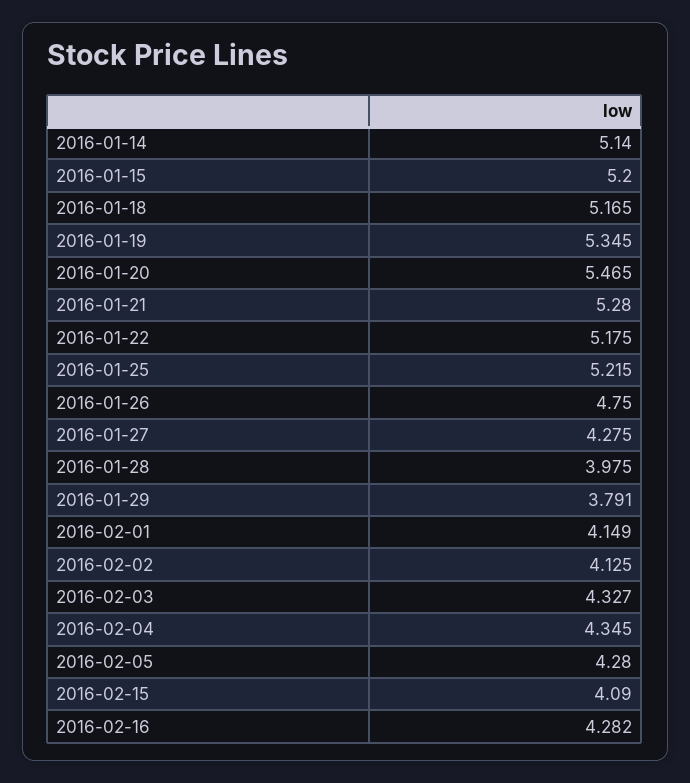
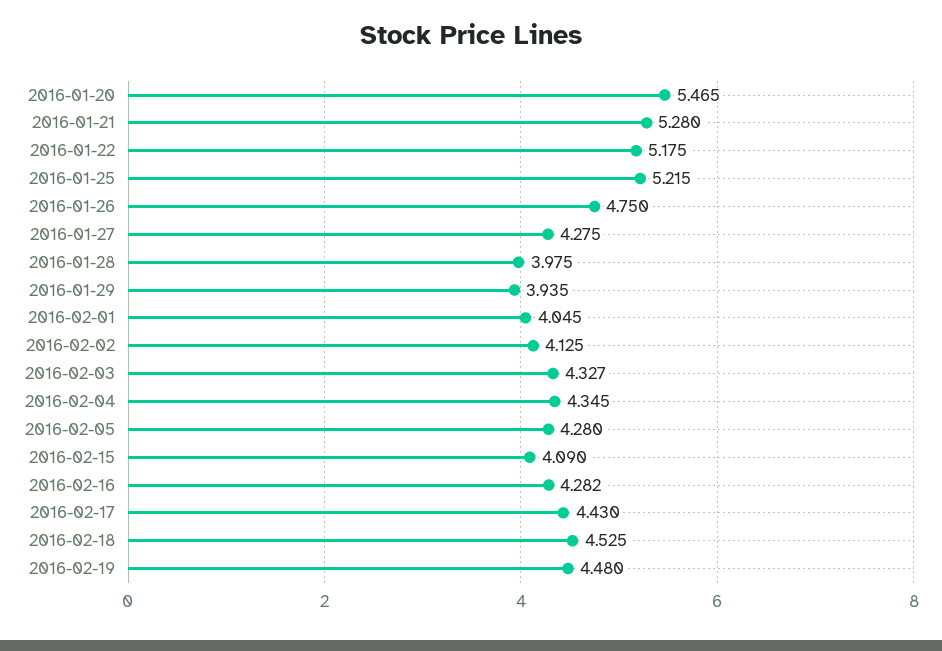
2016-01-14: 5.14 -> none
2016-01-15: 5.2 -> none
2016-01-18: 5.165 -> none
2016-01-19: 5.345 -> none
2016-01-29: 3.791 -> 3.935
2016-02-01: 4.149 -> 4.045
2016-02-17: none -> 4.43
2016-02-18: none -> 4.525
2016-02-19: none -> 4.48

